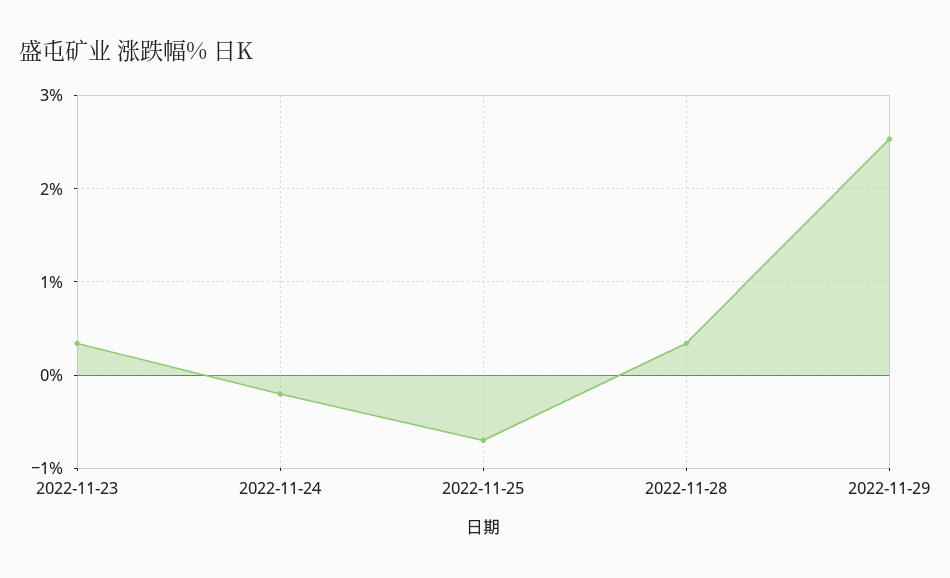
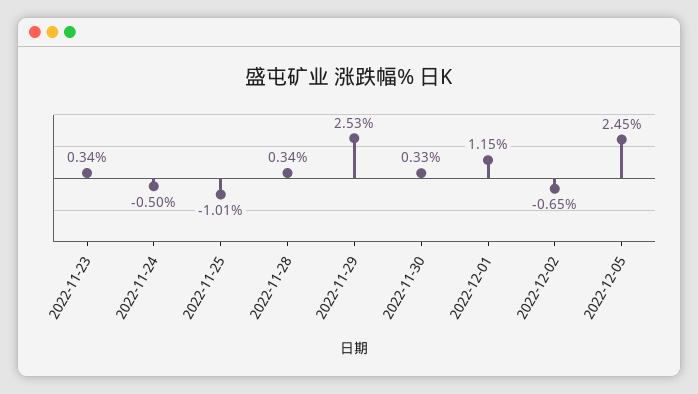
2022-11-24: -0.2 -> -0.5
2022-11-25: -0.7 -> -1.01
2022-11-30: none -> 0.33
2022-12-01: none -> 1.15
2022-12-02: none -> -0.65
2022-12-05: none -> 2.45

